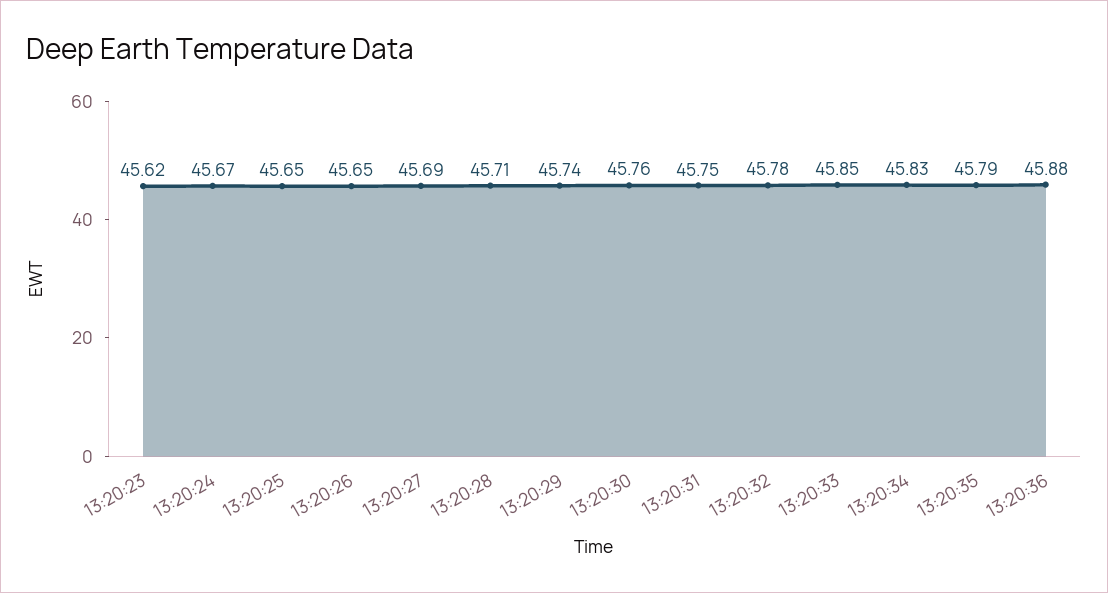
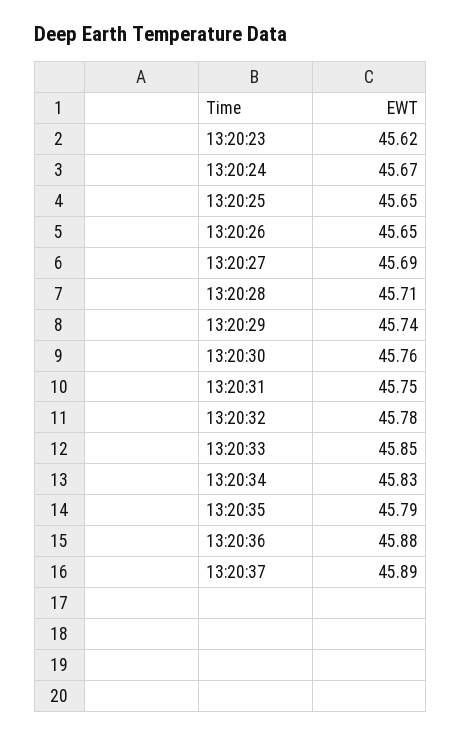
13:20:37: none -> 45.89

